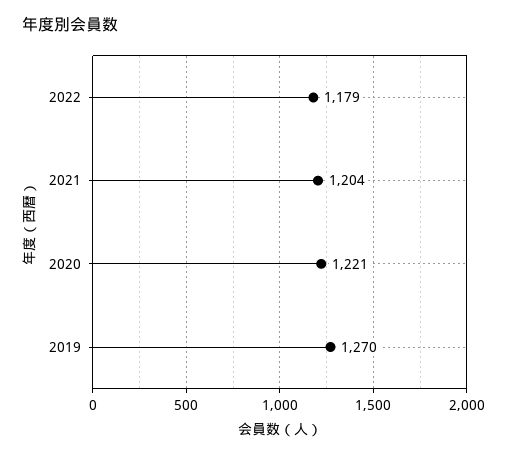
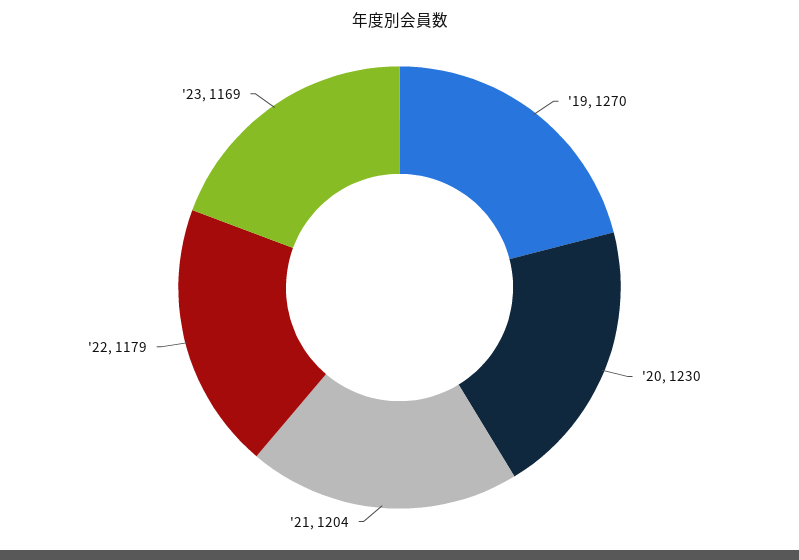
2020: 1221 -> 1230
'23: none -> 1169

